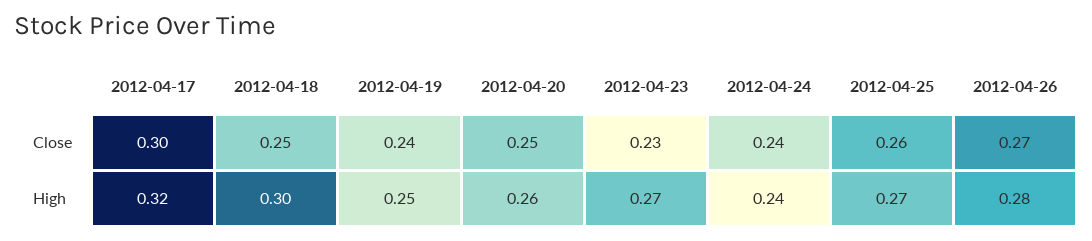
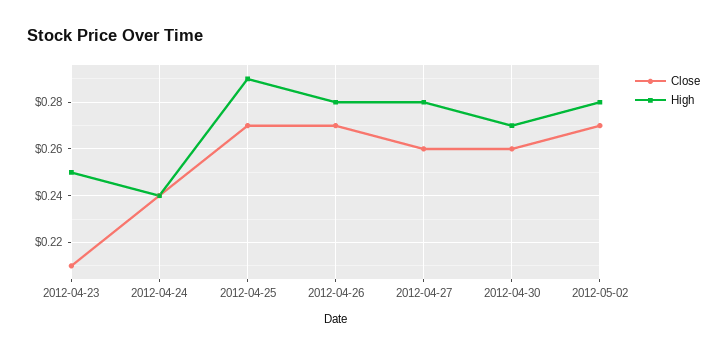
Close, 2012-04-17: 0.3 -> none
Close, 2012-04-18: 0.25 -> none
Close, 2012-04-19: 0.24 -> none
Close, 2012-04-20: 0.25 -> none
Close, 2012-04-23: 0.23 -> 0.21
Close, 2012-04-25: 0.26 -> 0.27
High, 2012-04-17: 0.32 -> none
High, 2012-04-18: 0.3 -> none
High, 2012-04-19: 0.25 -> none
High, 2012-04-20: 0.26 -> none
High, 2012-04-23: 0.27 -> 0.25
High, 2012-04-25: 0.27 -> 0.29
Close, 2012-04-27: none -> 0.26
High, 2012-04-27: none -> 0.28
Close, 2012-04-30: none -> 0.26
High, 2012-04-30: none -> 0.27
Close, 2012-05-02: none -> 0.27
High, 2012-05-02: none -> 0.28

